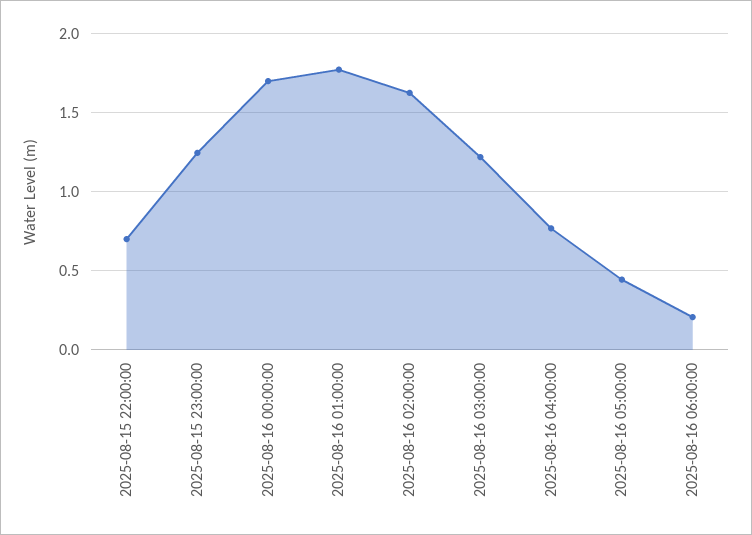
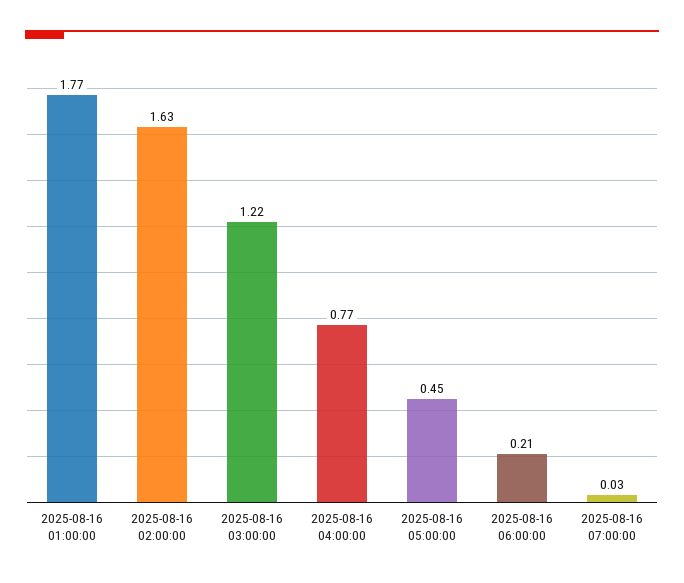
2025-08-15 22:00:00: 0.7 -> none
2025-08-15 23:00:00: 1.25 -> none
2025-08-16 00:00:00: 1.7 -> none
2025-08-16 07:00:00: none -> 0.03

